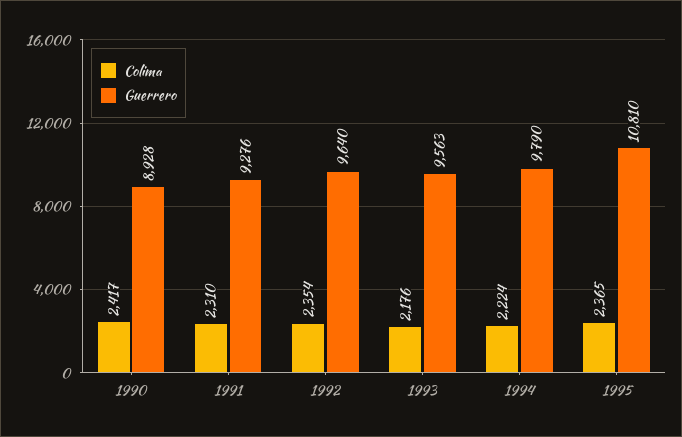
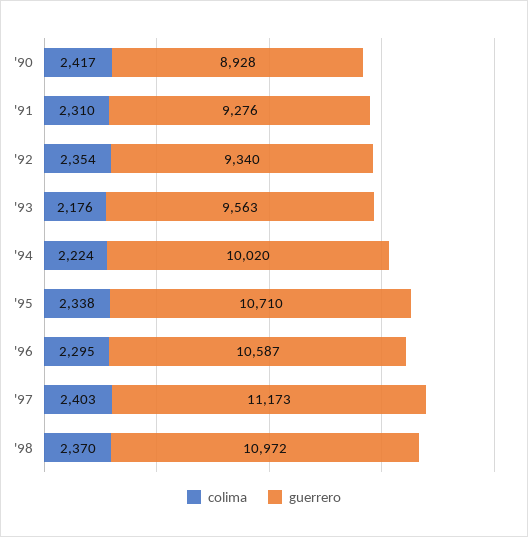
Guerrero, 1992: 9640 -> 9340
Guerrero, 1994: 9790 -> 10020
Colima, 1995: 2365 -> 2338
Guerrero, 1995: 10810 -> 10710
Colima, '96: none -> 2295
Guerrero, '96: none -> 10587
Colima, '97: none -> 2403
Guerrero, '97: none -> 11173
Colima, '98: none -> 2370
Guerrero, '98: none -> 10972

